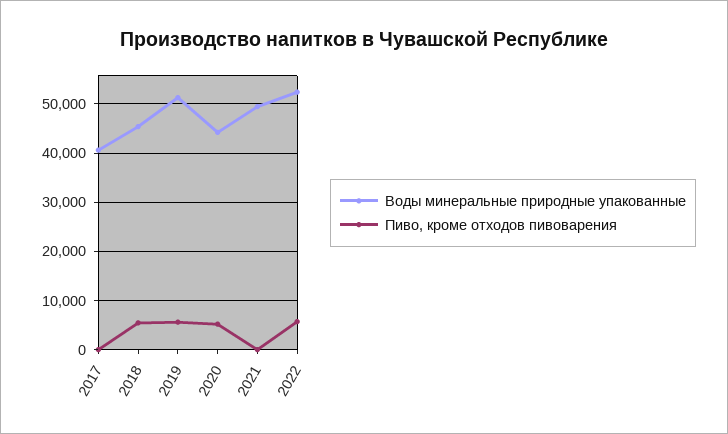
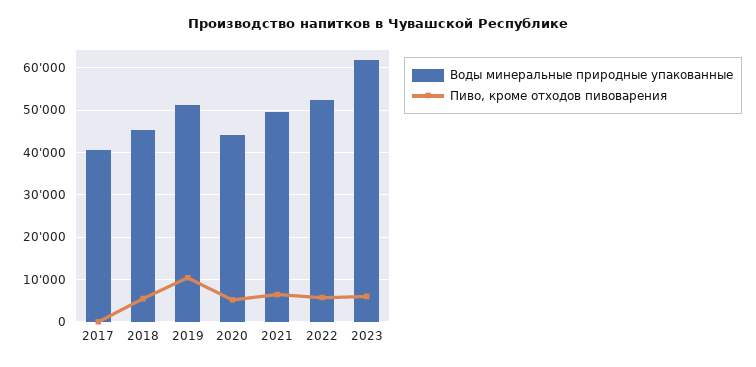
Пиво, кроме отходов пивоварения, 2019: 6000 -> 10000
Пиво, кроме отходов пивоварения, 2021: 0 -> 6000
Воды минеральные природные упакованные, 2023: none -> 62000
Пиво, кроме отходов пивоварения, 2023: none -> 6000

